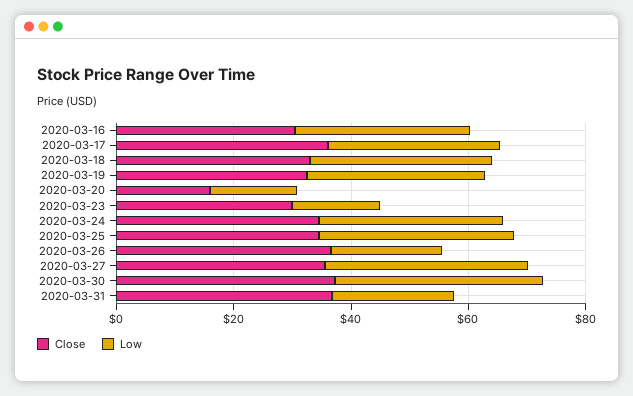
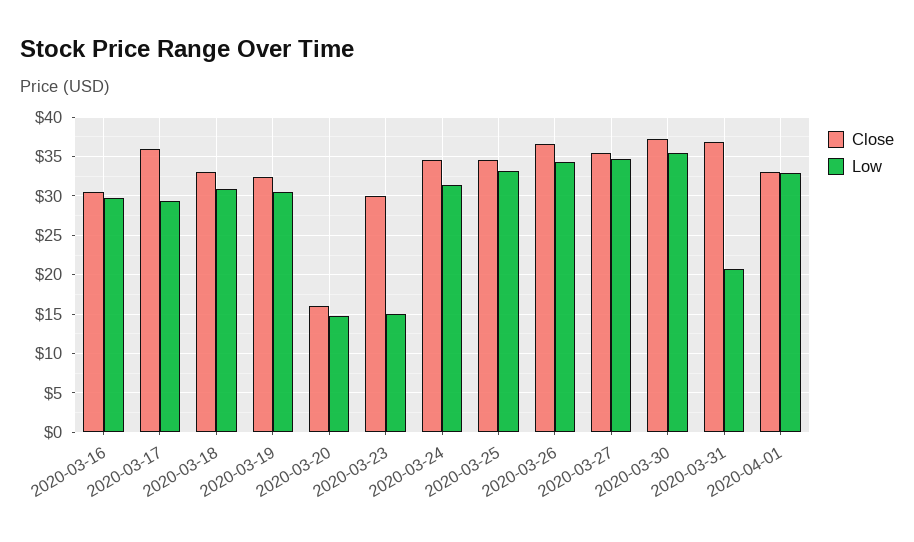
Low, 2020-03-26: 20 -> 34
Close, 2020-04-01: none -> 33
Low, 2020-04-01: none -> 33

